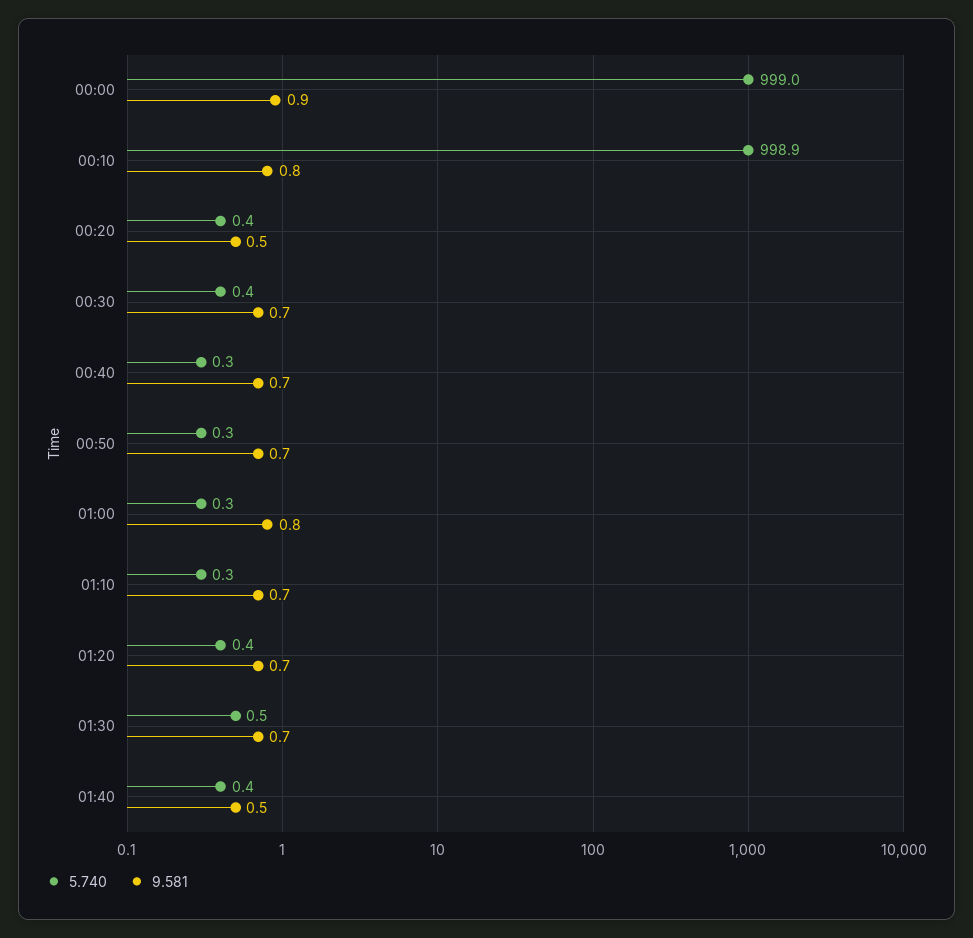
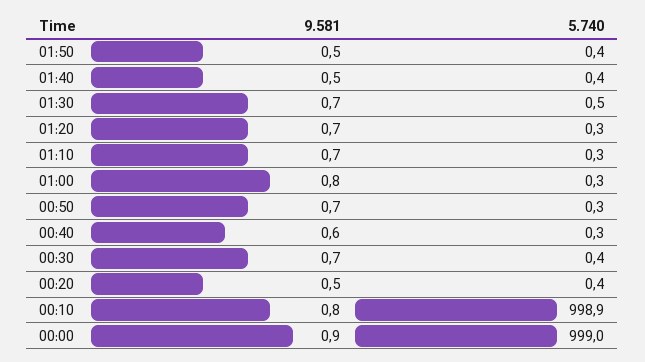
9.581, 00:40: 0.7 -> 0.6
5.740, 01:20: 0.4 -> 0.3
9.581, 01:50: none -> 0.5
5.740, 01:50: none -> 0.4

